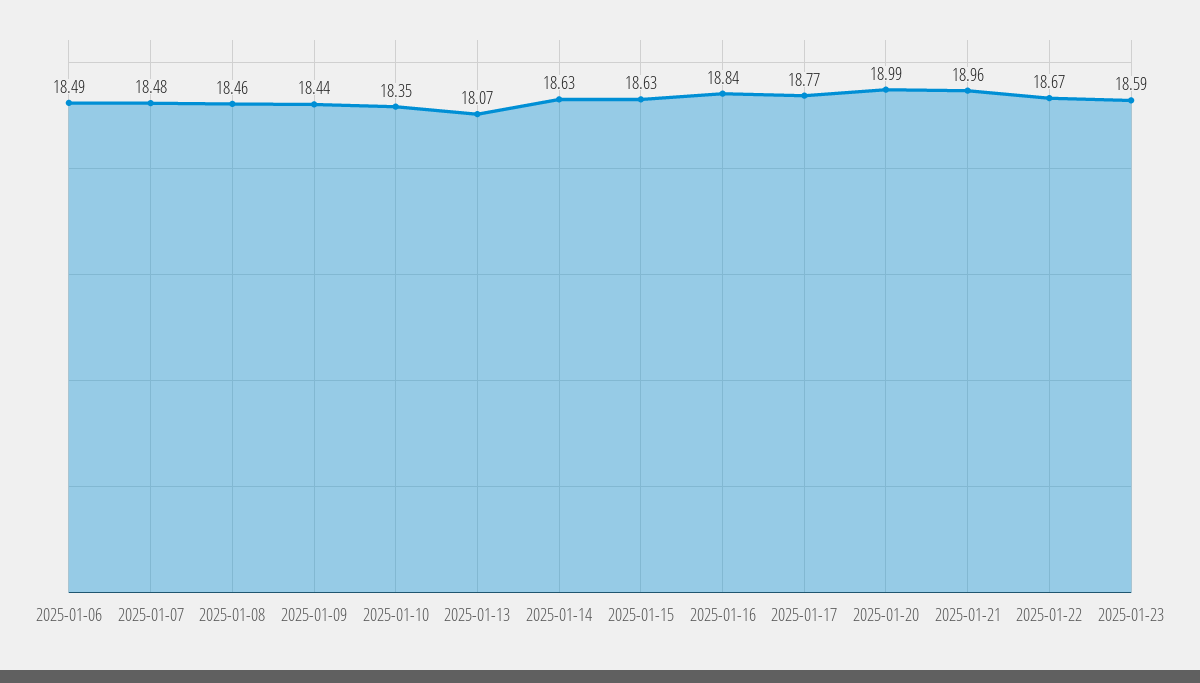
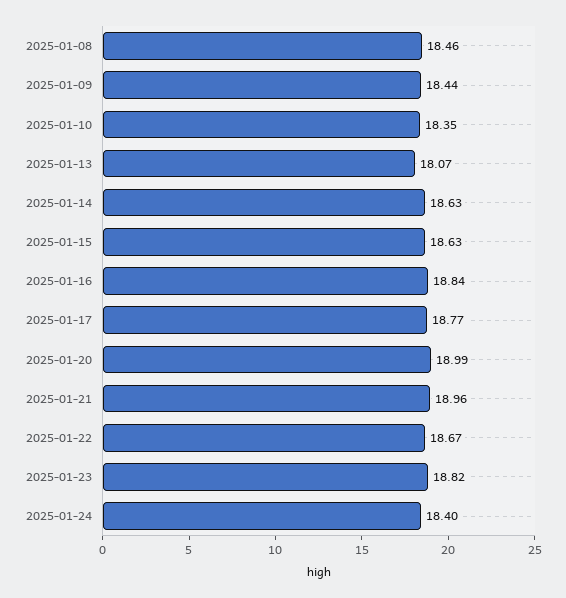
2025-01-06: 18.49 -> none
2025-01-07: 18.48 -> none
2025-01-23: 18.59 -> 18.82
2025-01-24: none -> 18.4

